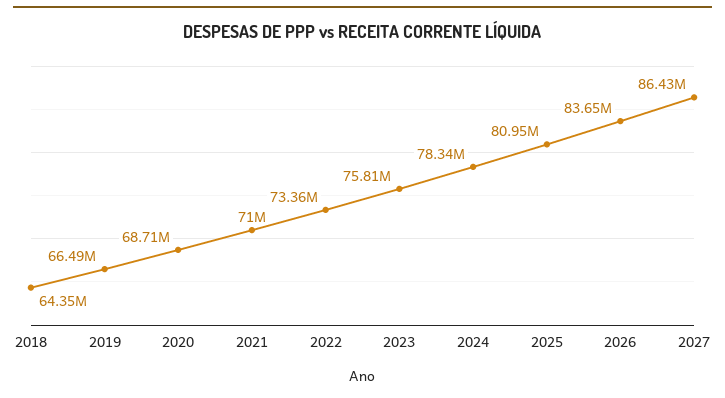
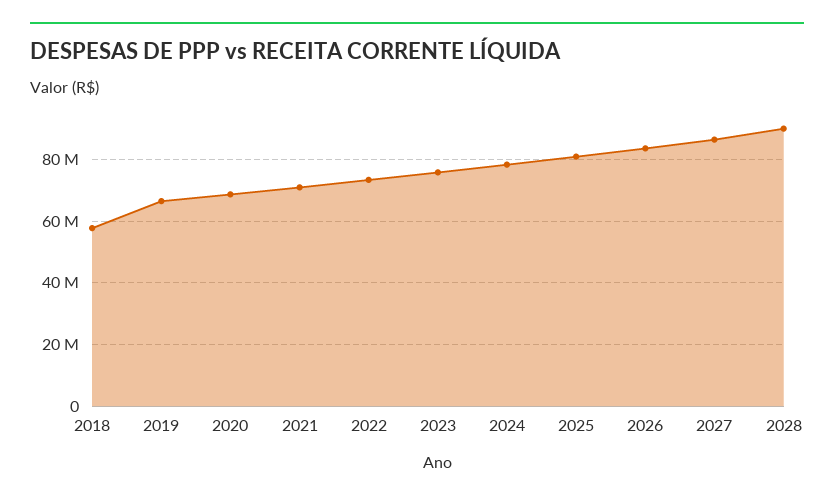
2018: 64350000 -> 58000000
2028: none -> 90000000

